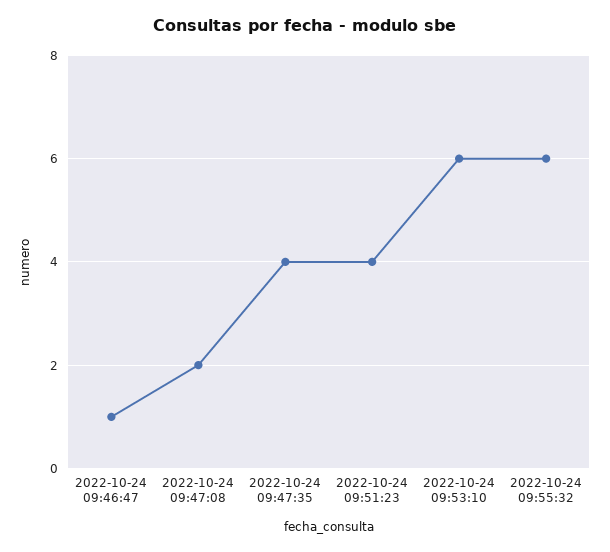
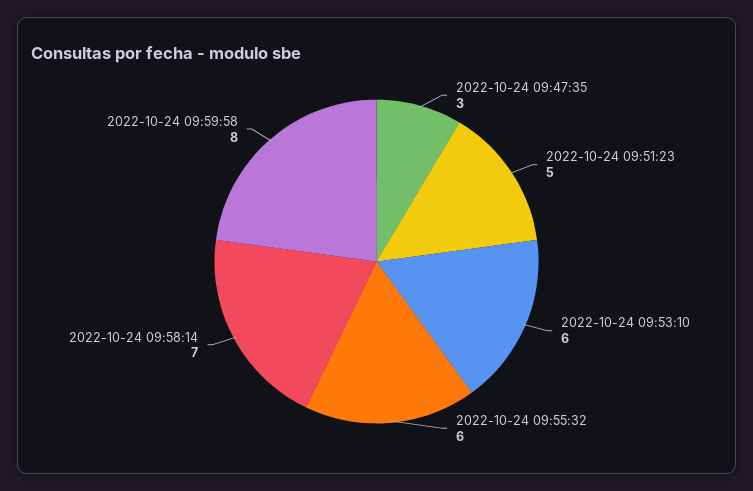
2022-10-24 09:46:47: 1 -> none
2022-10-24 09:47:08: 2 -> none
2022-10-24 09:47:35: 4 -> 3
2022-10-24 09:51:23: 4 -> 5
2022-10-24 09:58:14: none -> 7
2022-10-24 09:59:58: none -> 8

